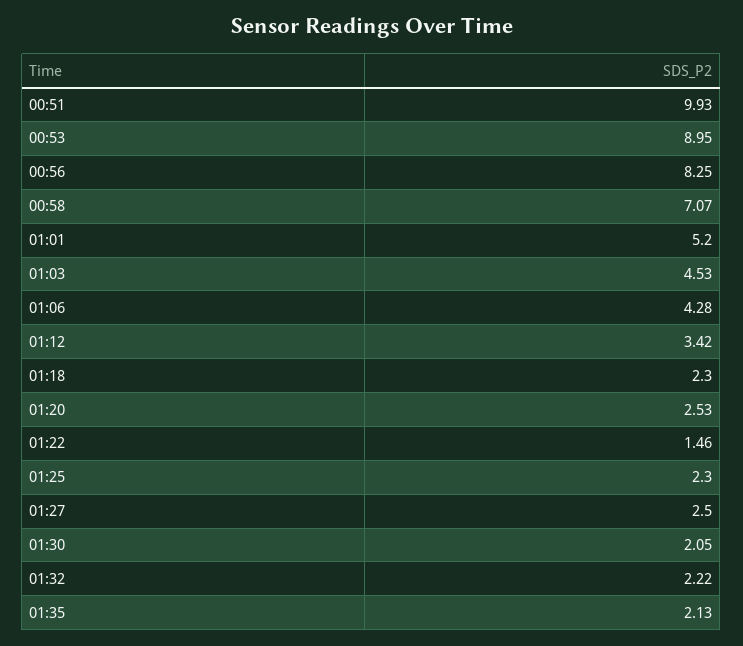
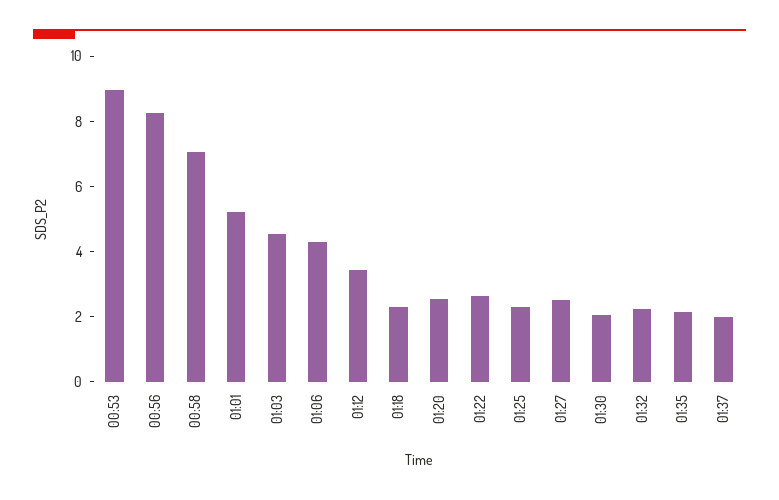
00:51: 9.93 -> none
01:22: 1.46 -> 2.5
01:37: none -> 2

